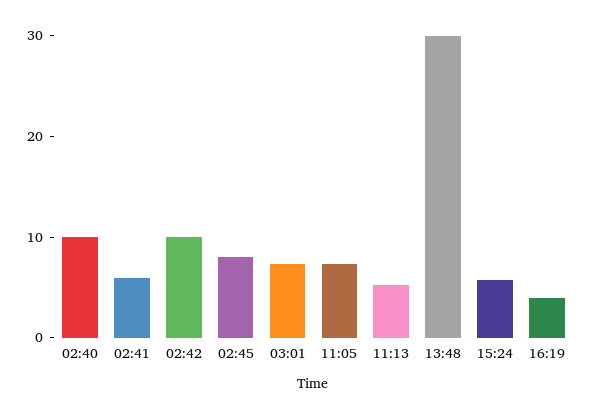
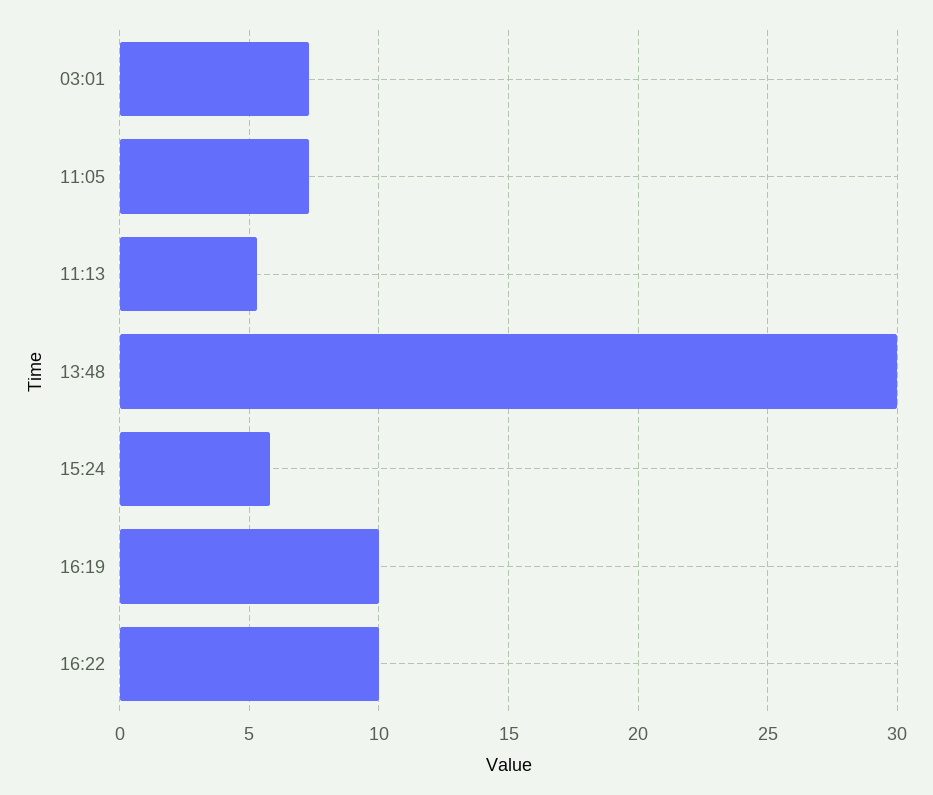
02:40: 10 -> none
02:41: 6 -> none
02:42: 10 -> none
02:45: 8 -> none
16:19: 4 -> 10
16:22: none -> 10

